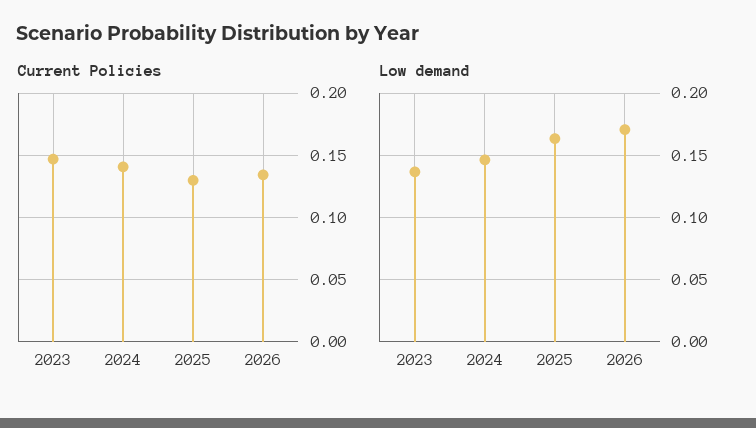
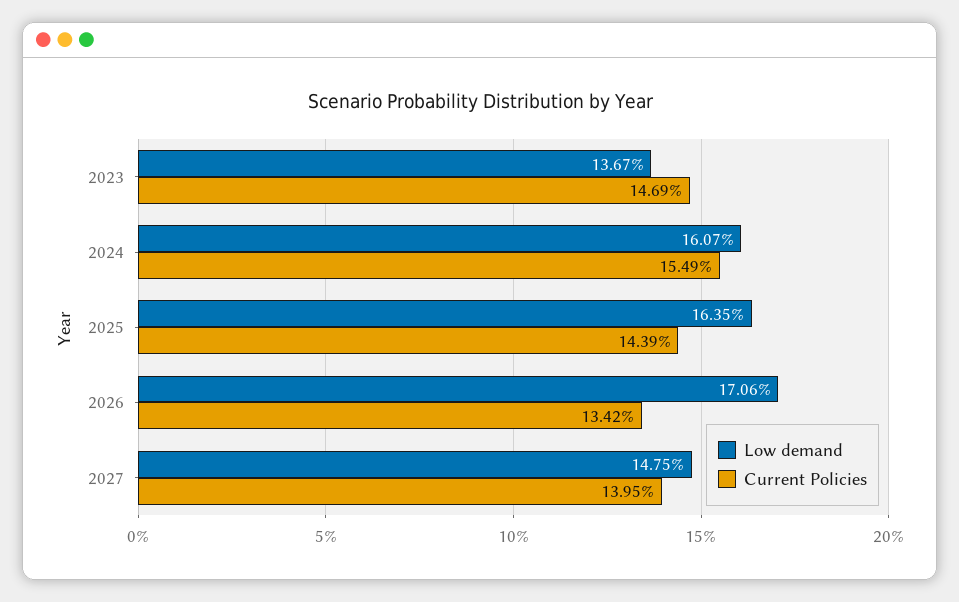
Current Policies, 2024: 0.14 -> 0.1549
Current Policies, 2025: 0.13 -> 0.1439
Low demand, 2024: 0.145 -> 0.1607
Low demand, 2027: none -> 0.1475
Current Policies, 2027: none -> 0.1395

